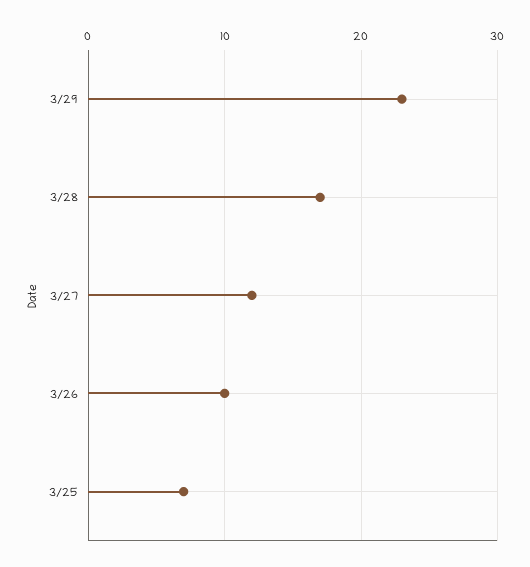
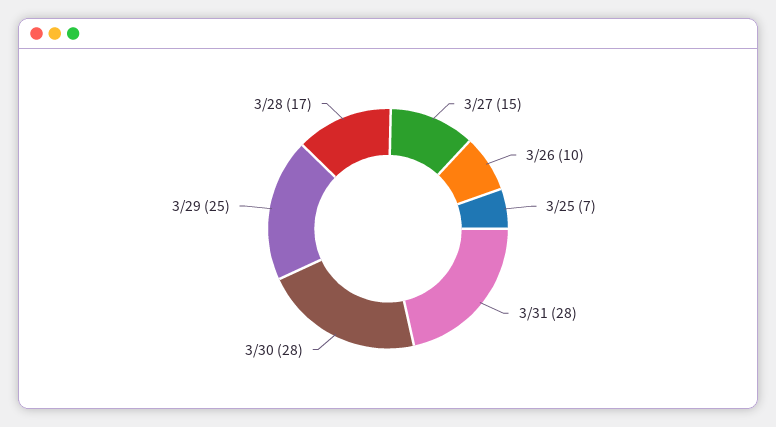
3/29: 23 -> 25
3/27: 12 -> 15
3/31: none -> 28
3/30: none -> 28

